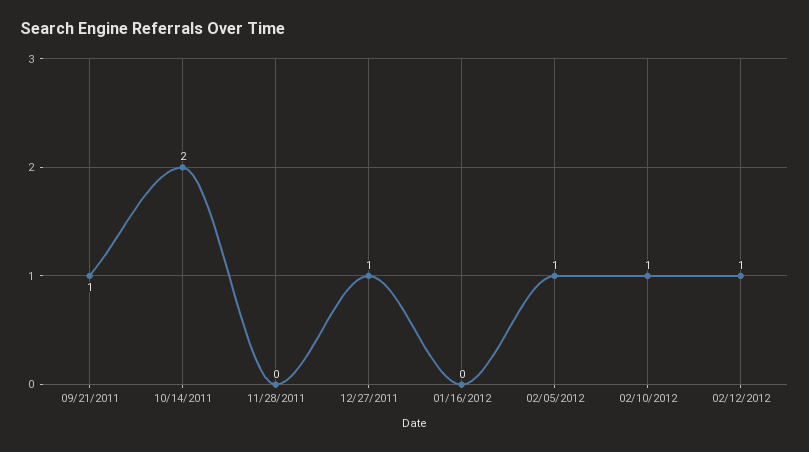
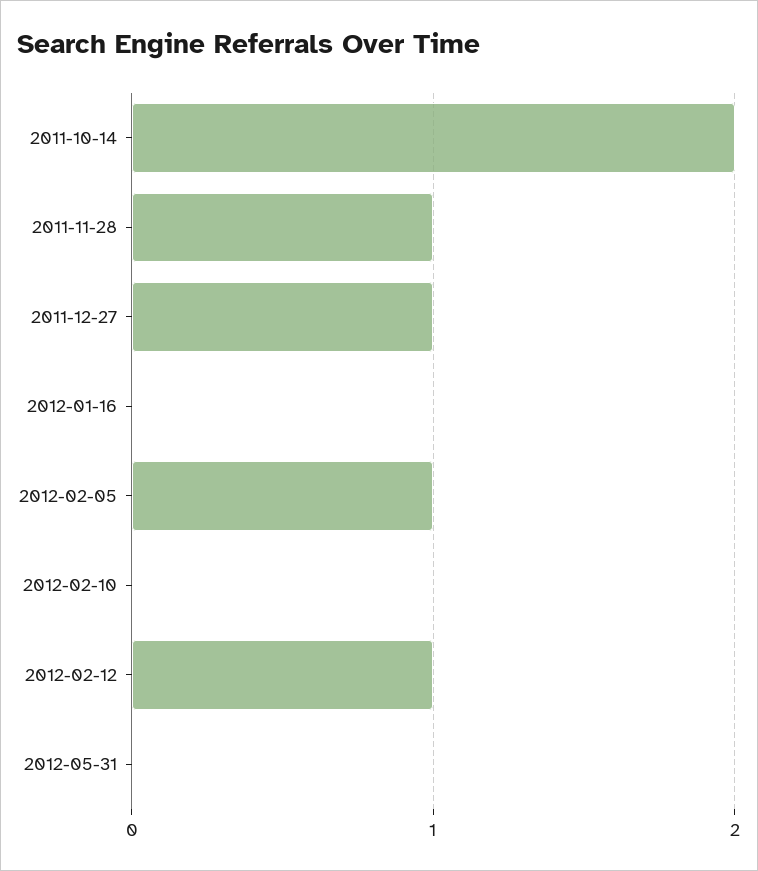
09/21/2011: 1 -> none
11/28/2011: 0 -> 1
02/10/2012: 1 -> 0
2012-05-31: none -> 0

